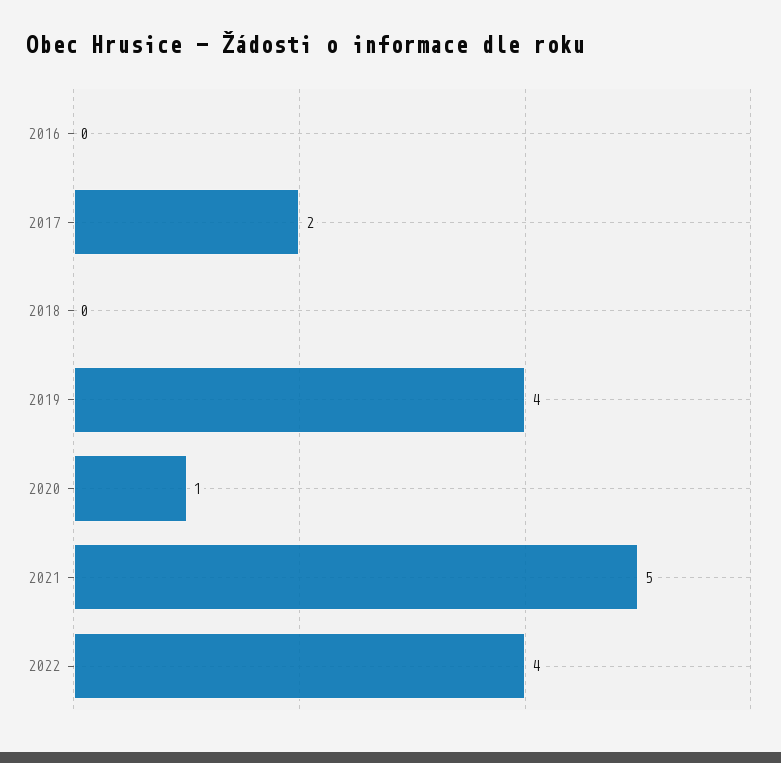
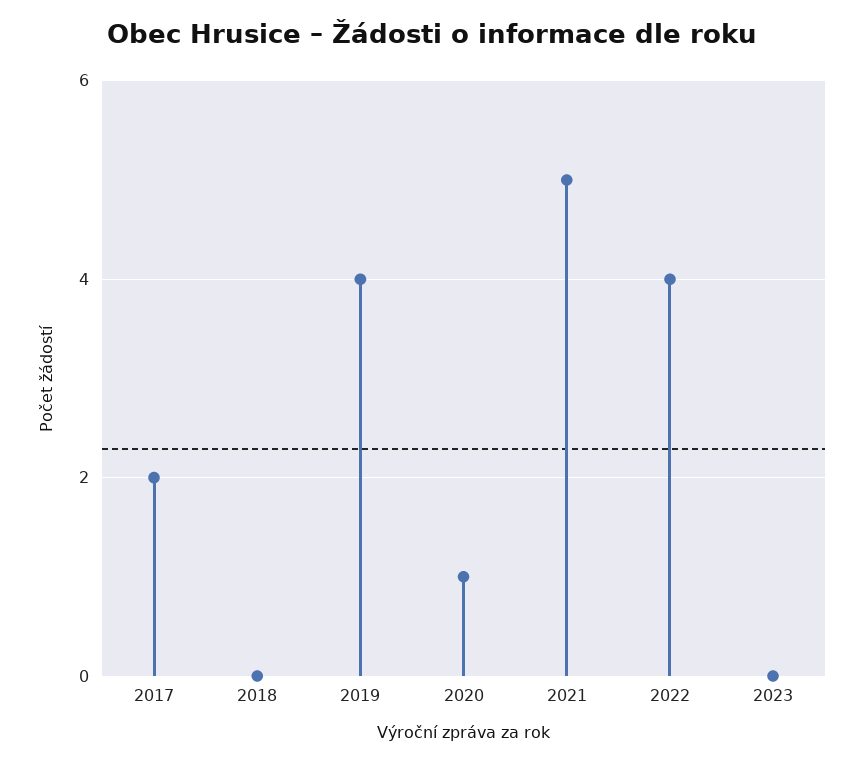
2016: 0 -> none
2023: none -> 0

